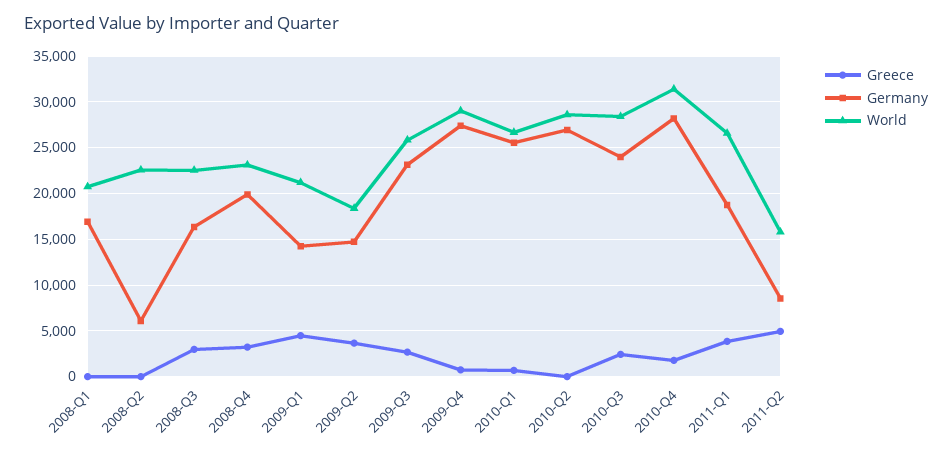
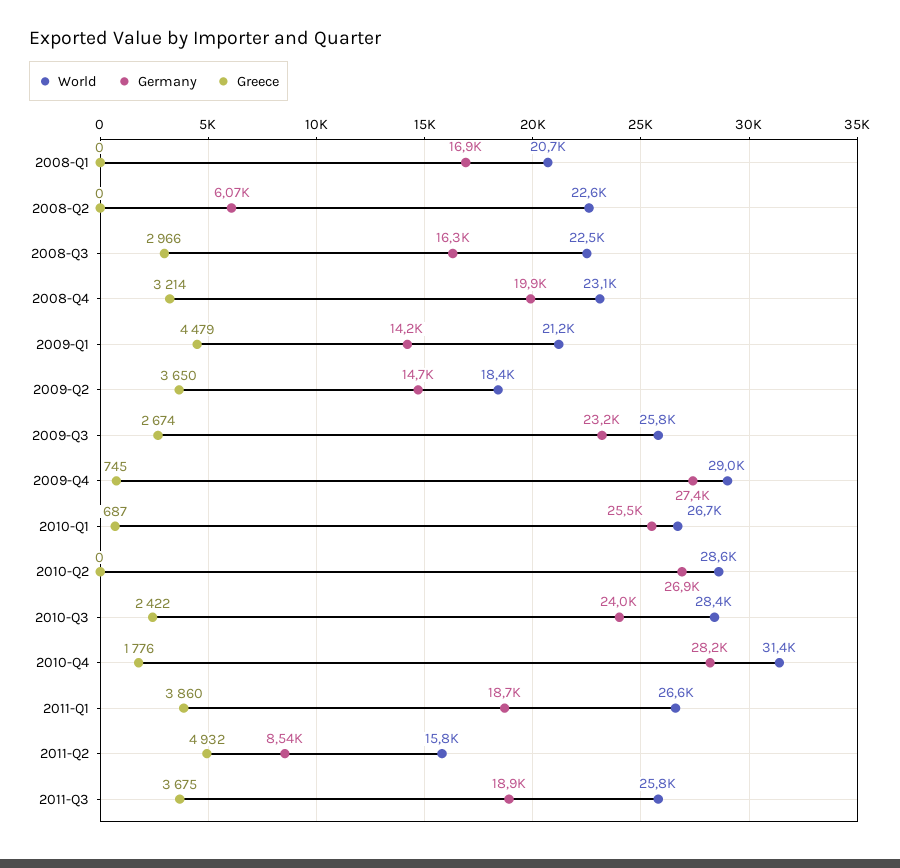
World, 2011-Q3: none -> 25800
Germany, 2011-Q3: none -> 18900
Greece, 2011-Q3: none -> 3675

